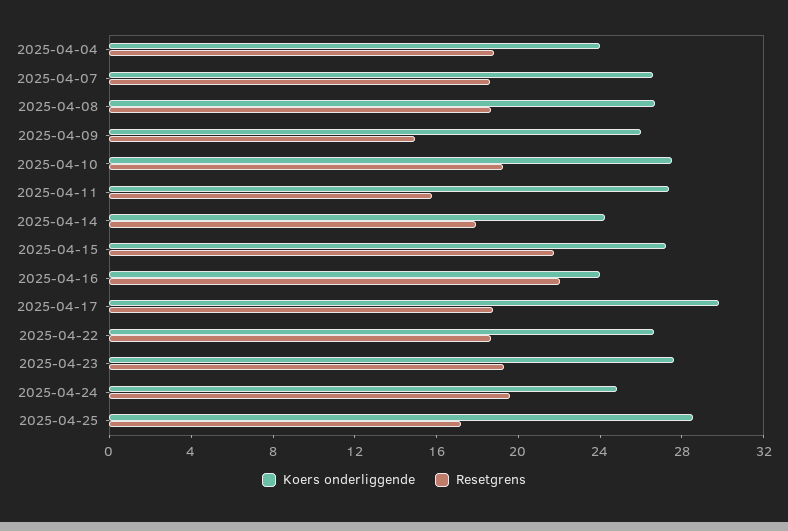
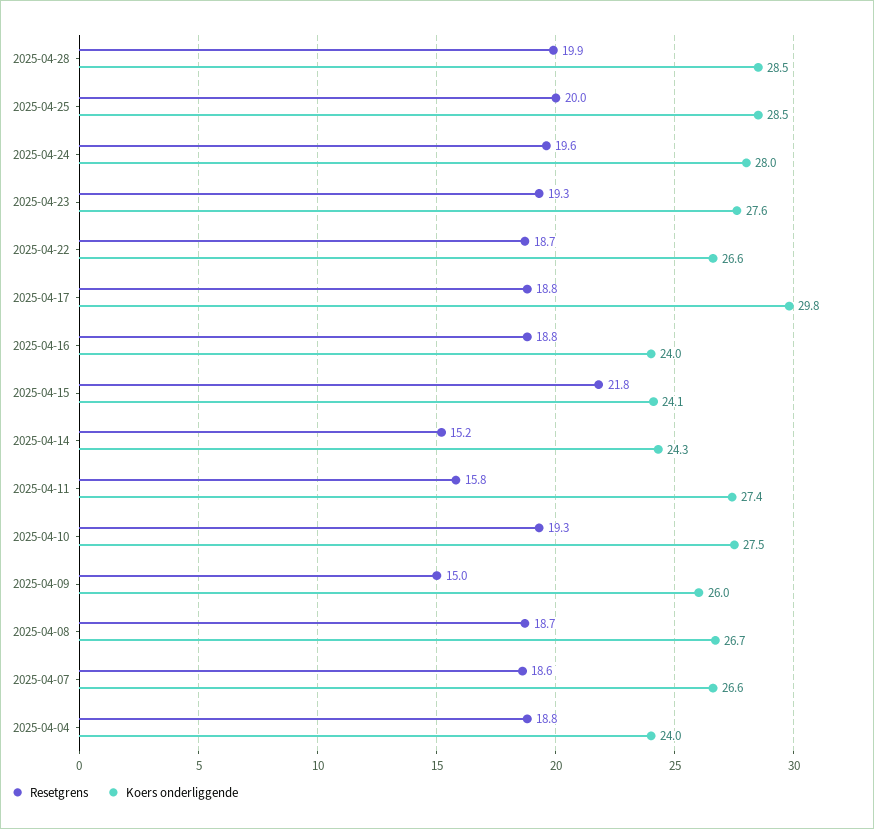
Resetgrens, 2025-04-14: 18 -> 15.2
Koers onderliggende, 2025-04-15: 27 -> 24.1
Resetgrens, 2025-04-16: 22 -> 18.8
Koers onderliggende, 2025-04-24: 25 -> 28
Resetgrens, 2025-04-25: 17 -> 20
Resetgrens, 2025-04-28: none -> 19.9
Koers onderliggende, 2025-04-28: none -> 28.5

